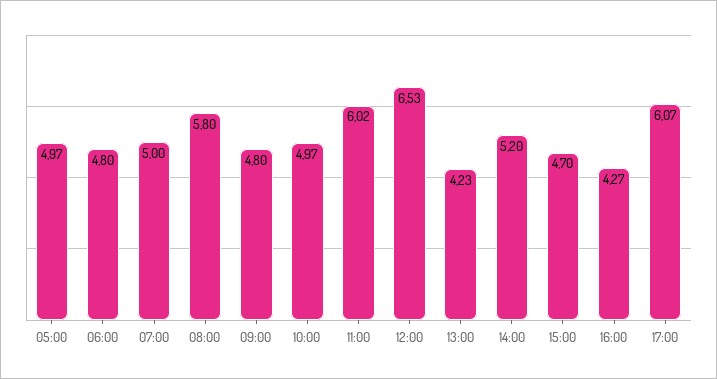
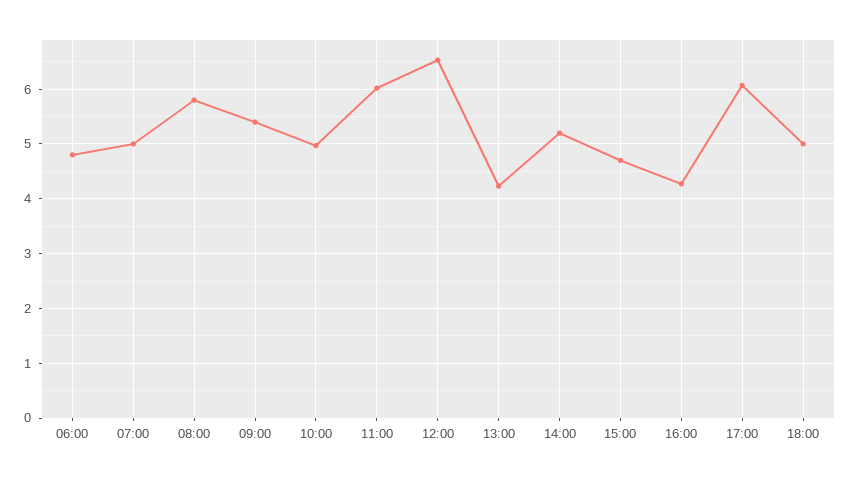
05:00: 4.97 -> none
09:00: 4.8 -> 5.4
18:00: none -> 5

